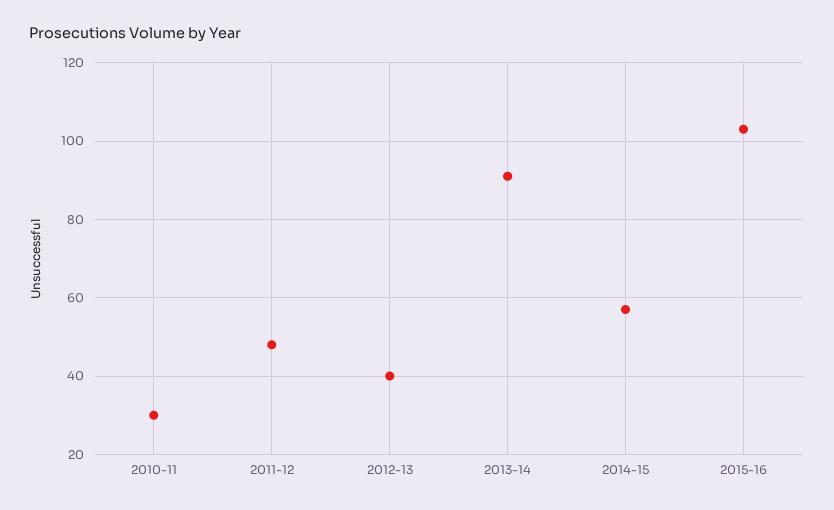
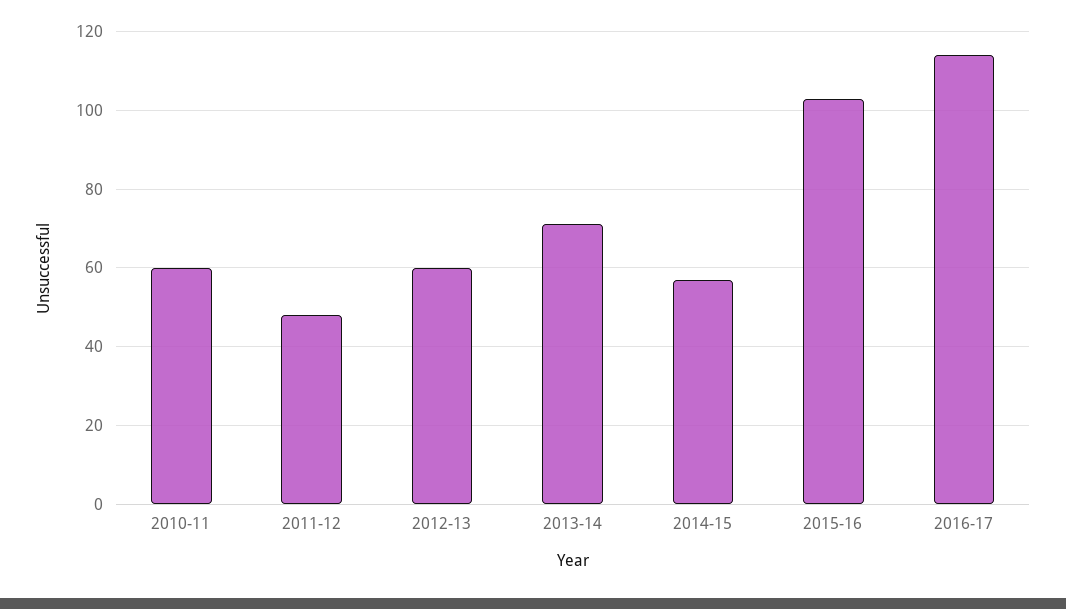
2010-11: 30 -> 60
2012-13: 40 -> 60
2013-14: 90 -> 70
2016-17: none -> 115

